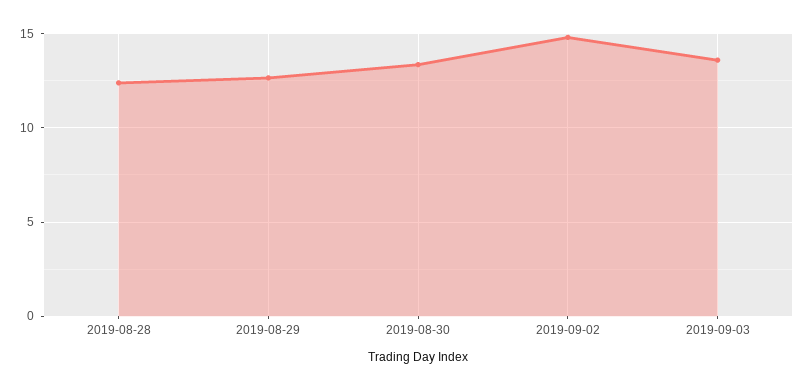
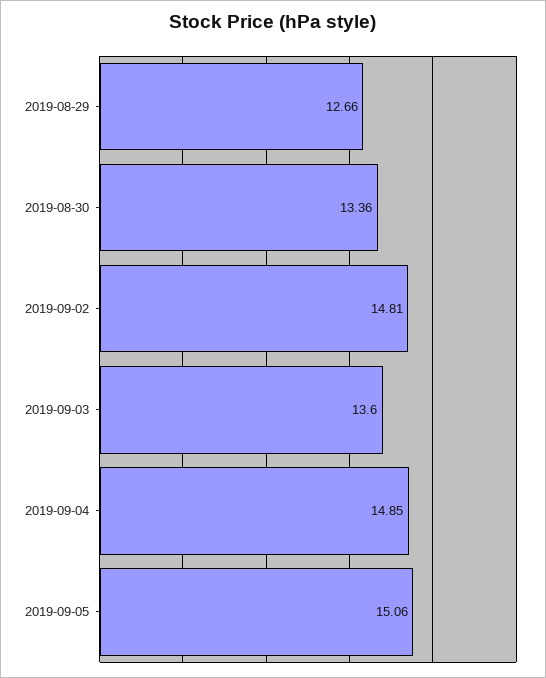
2019-08-28: 12.5 -> none
2019-09-04: none -> 14.85
2019-09-05: none -> 15.06

